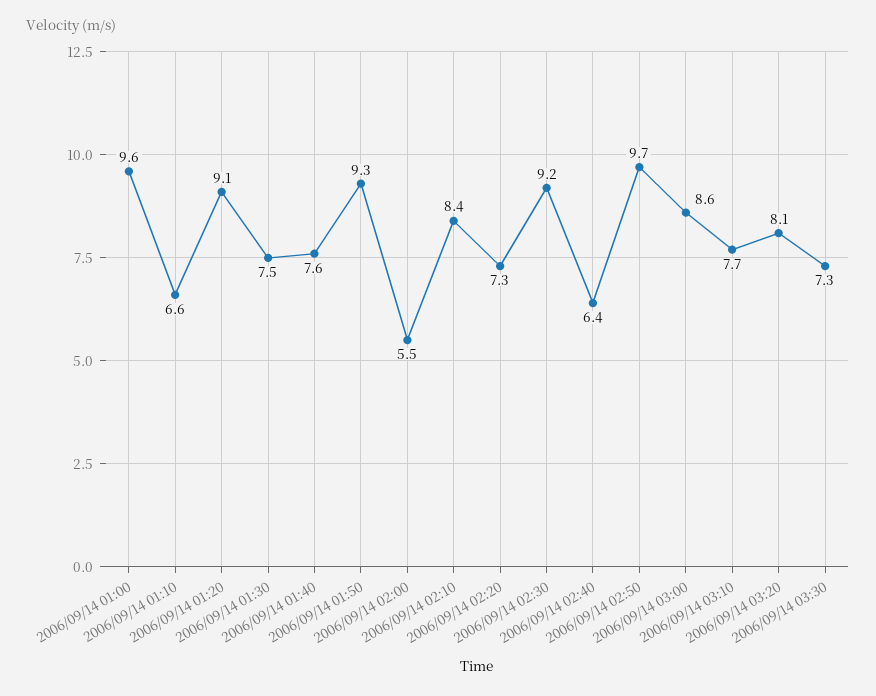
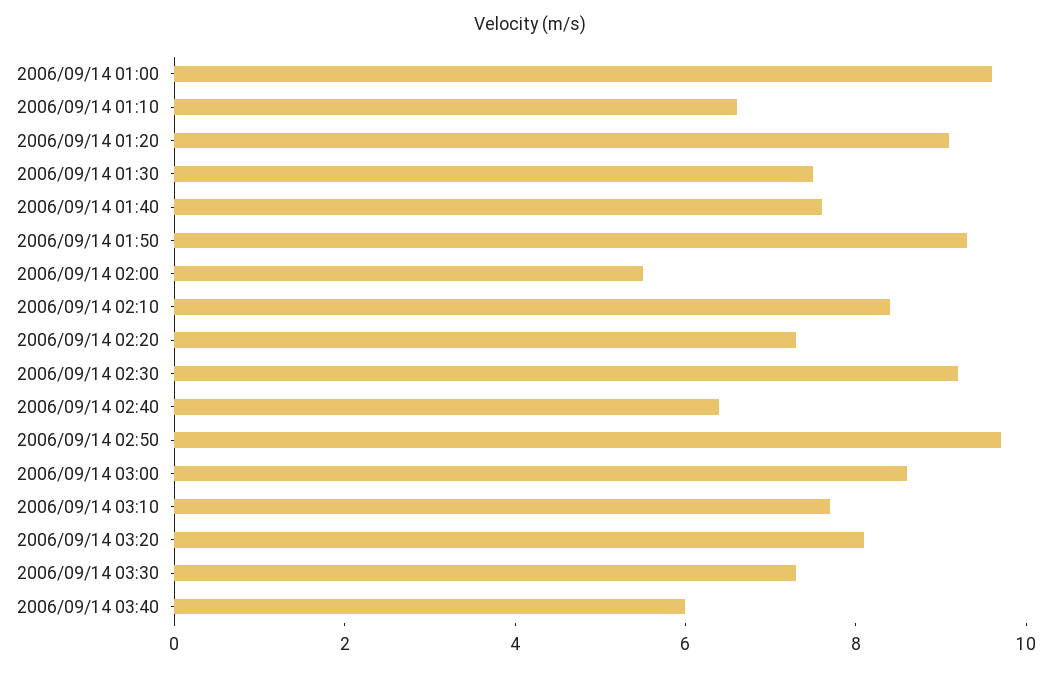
2006/09/14 03:40: none -> 6

